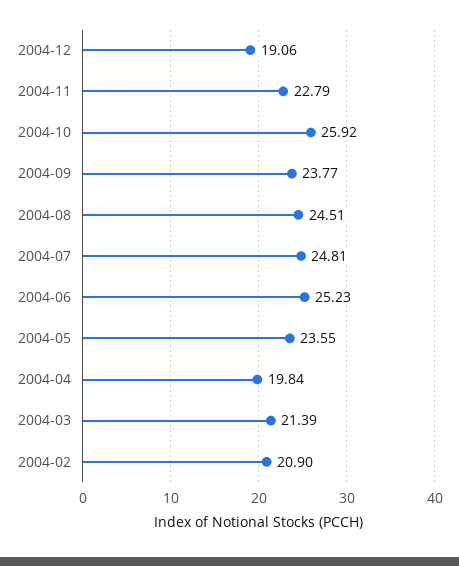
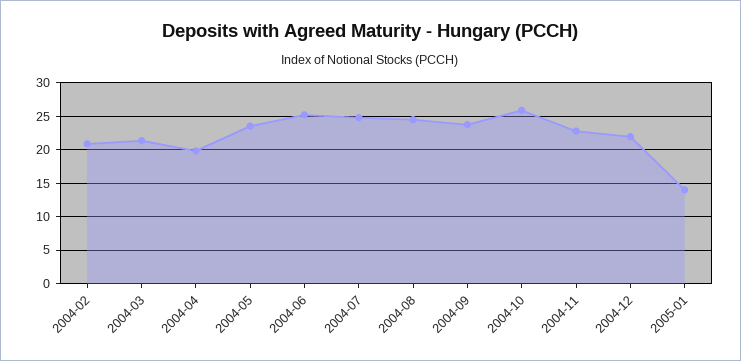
2004-12: 19.06 -> 22
2005-01: none -> 14

